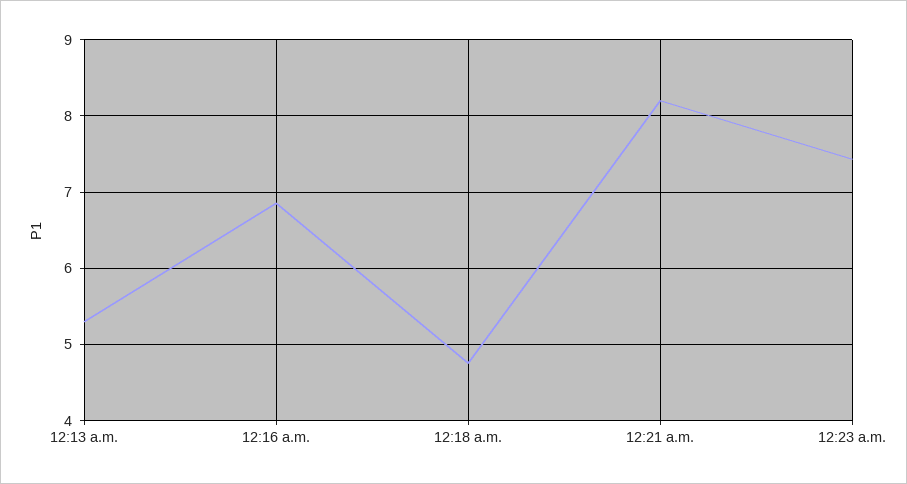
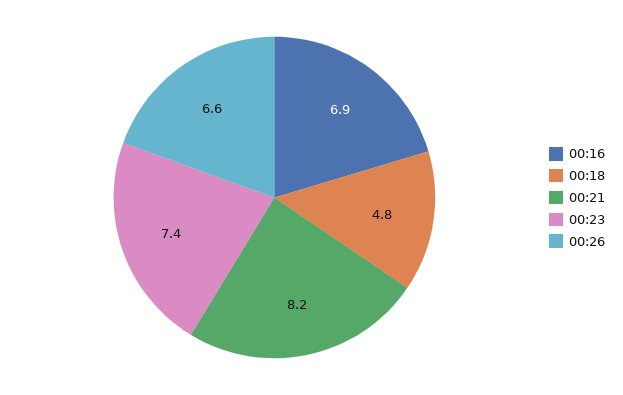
12:13 a.m.: 5.3 -> none
00:26: none -> 6.6

